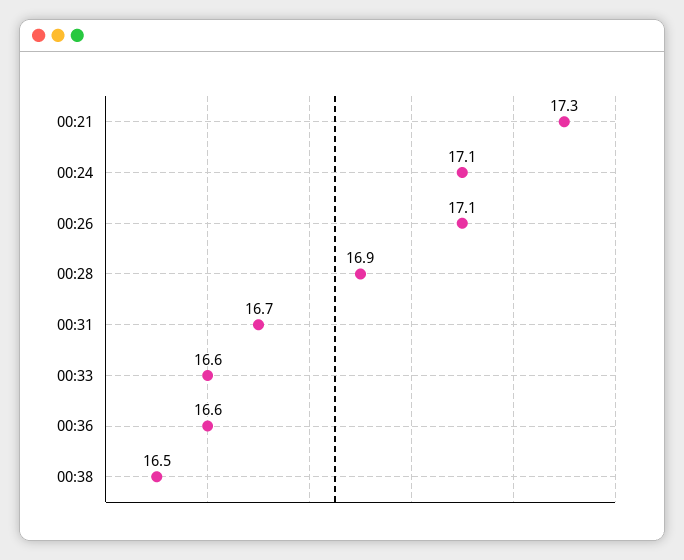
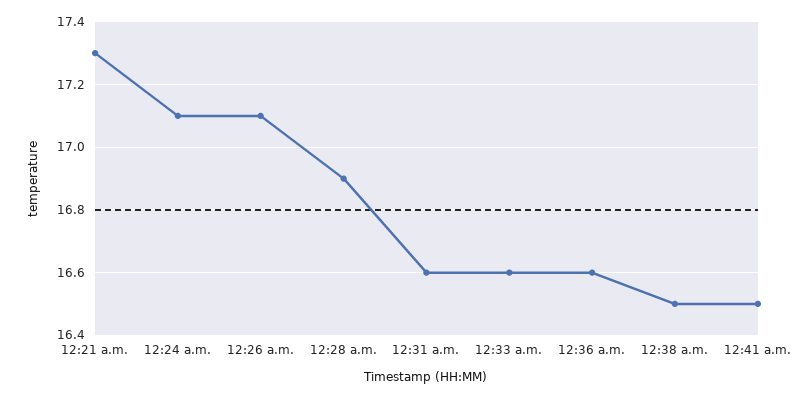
00:31: 16.7 -> 16.6
12:41 a.m.: none -> 16.5

